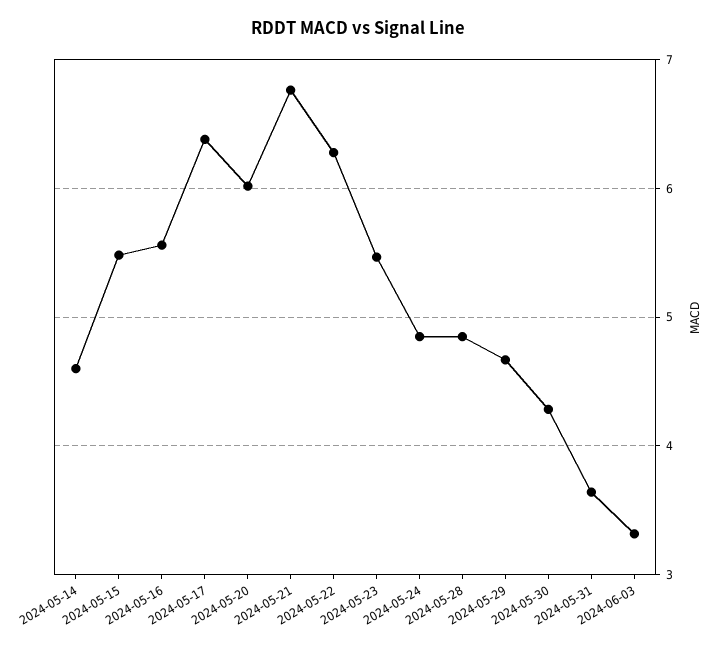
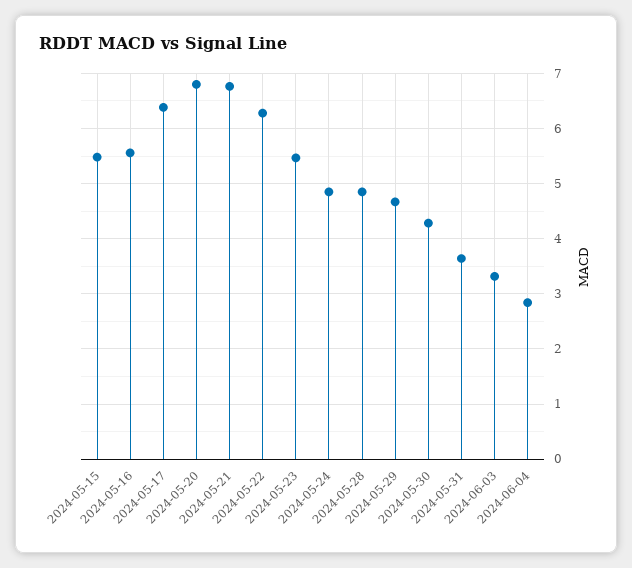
2024-05-14: 4.6 -> none
2024-05-20: 6 -> 6.8
2024-06-04: none -> 2.8

